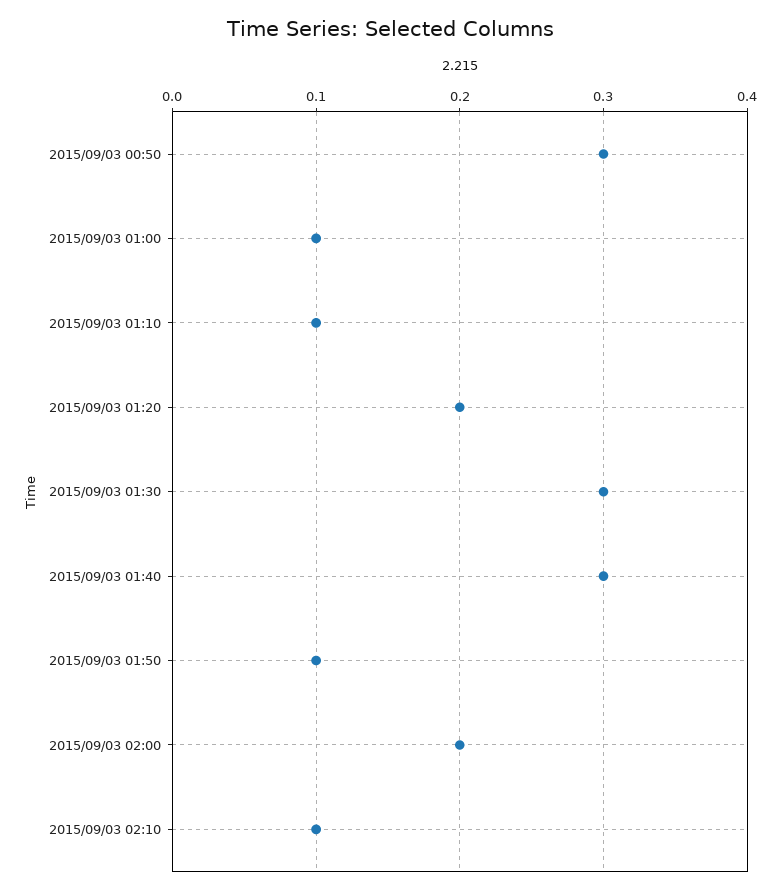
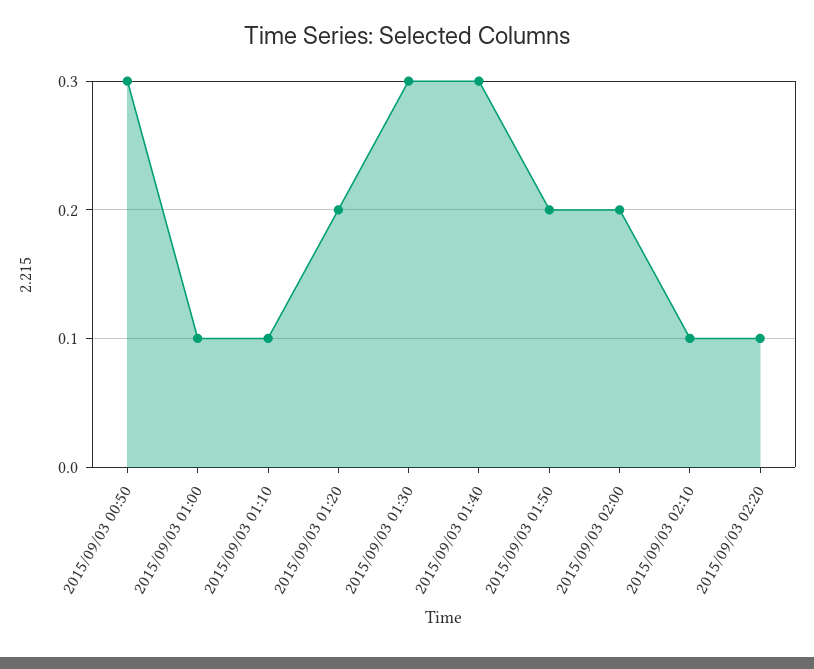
2015/09/03 01:50: 0.1 -> 0.2
2015/09/03 02:20: none -> 0.1

